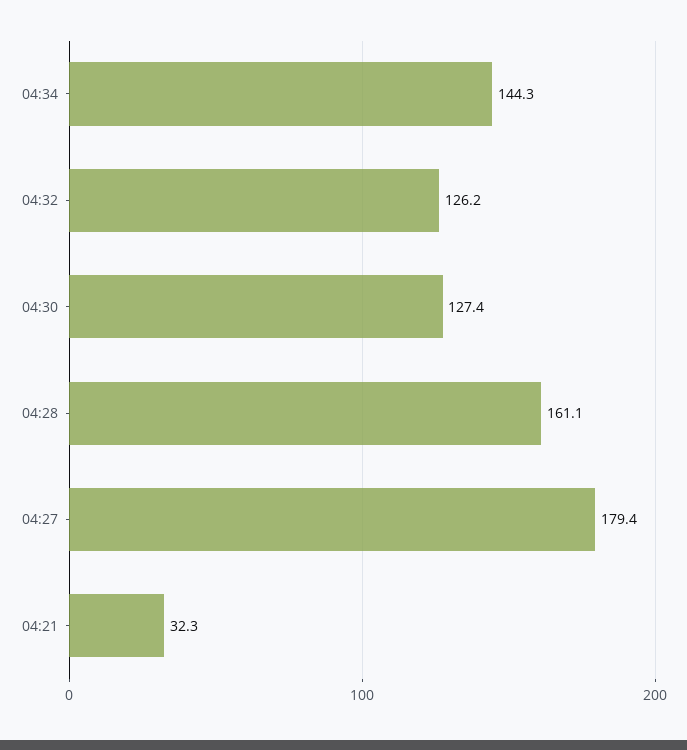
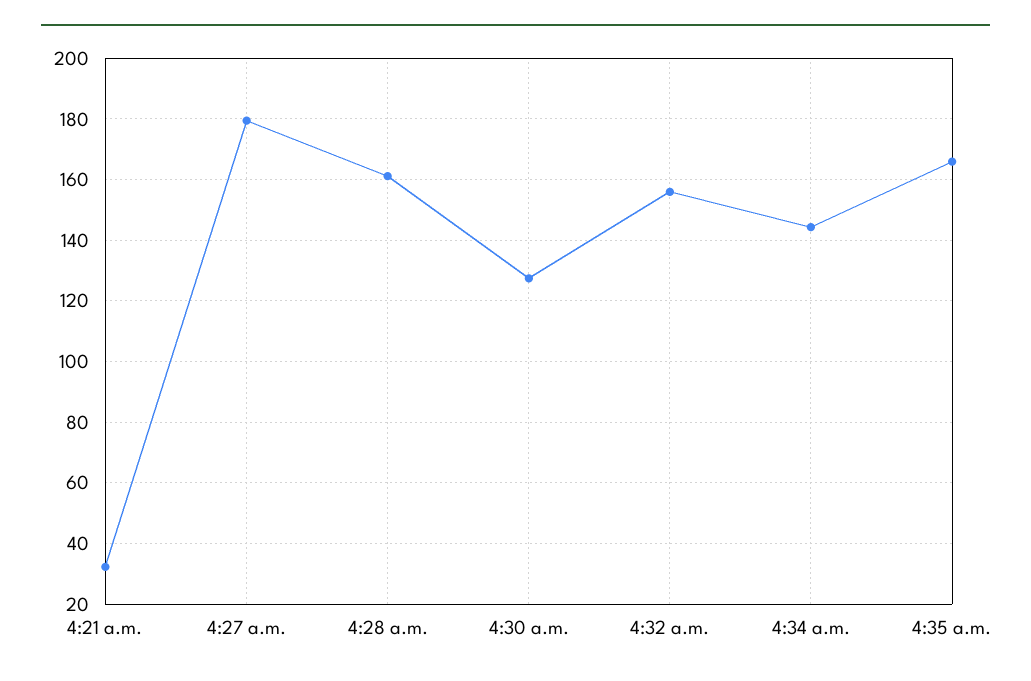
04:32: 126.2 -> 156
4:35 a.m.: none -> 166

